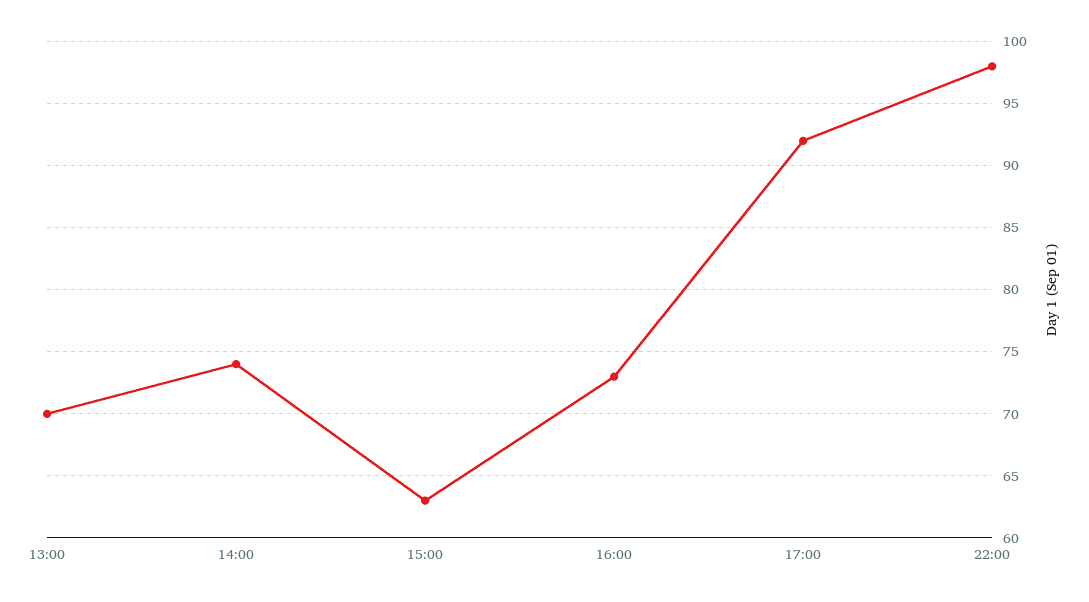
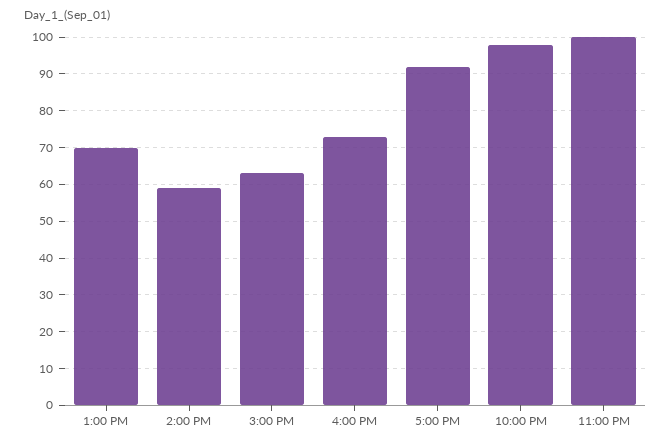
14:00: 74 -> 60
11:00 PM: none -> 100

